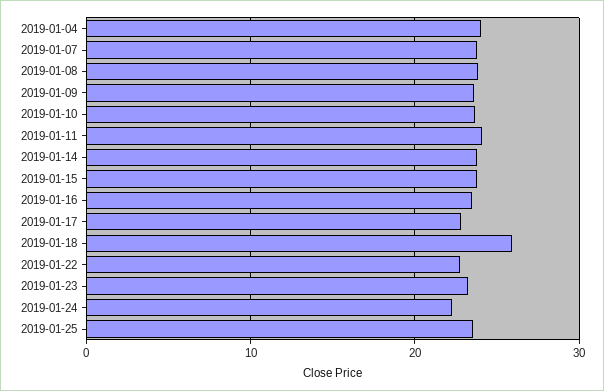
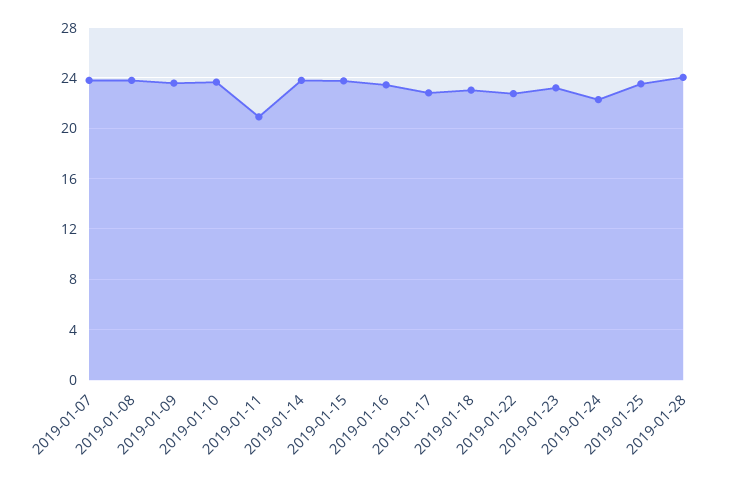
2019-01-04: 24 -> none
2019-01-11: 24 -> 21
2019-01-18: 26 -> 23
2019-01-28: none -> 24

